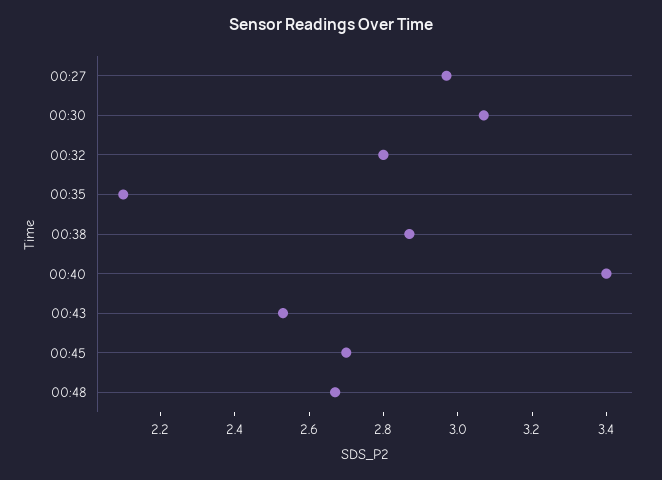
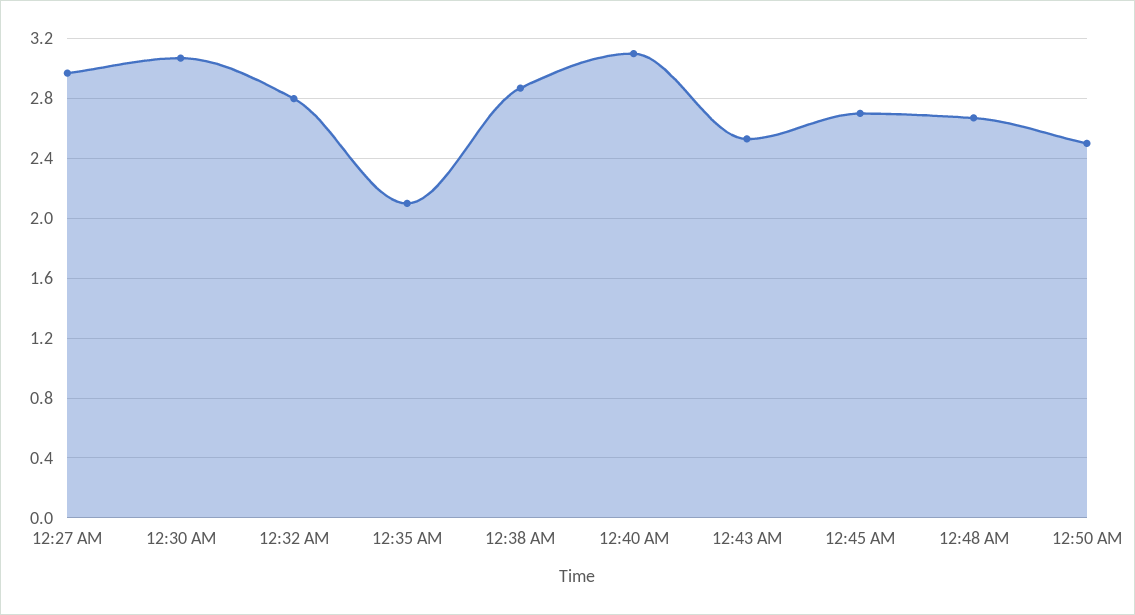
00:40: 3.4 -> 3.1
12:50 AM: none -> 2.5

